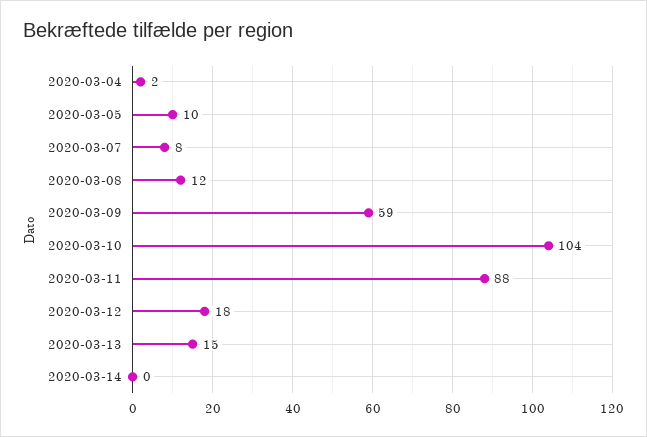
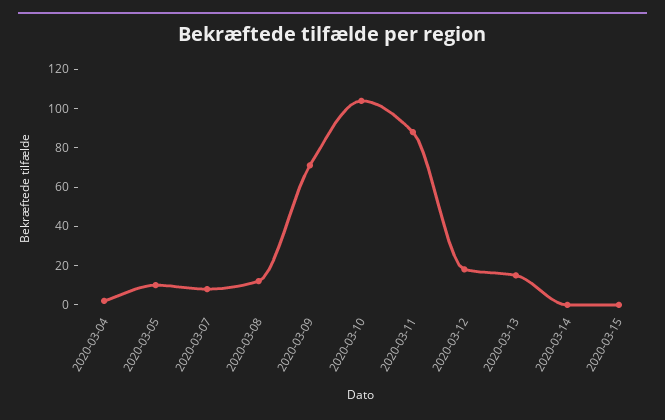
2020-03-09: 59 -> 70
2020-03-15: none -> 0

